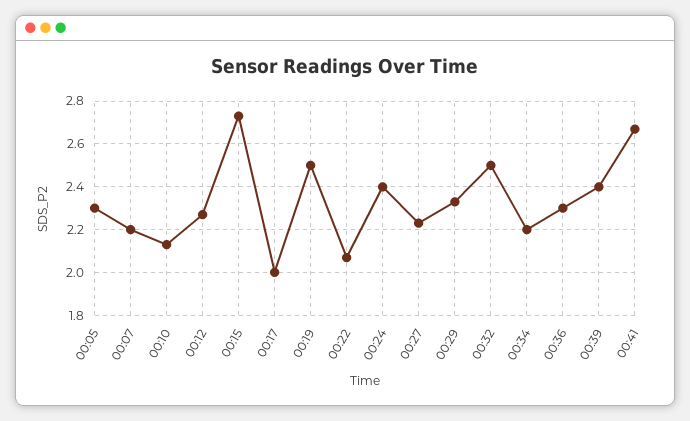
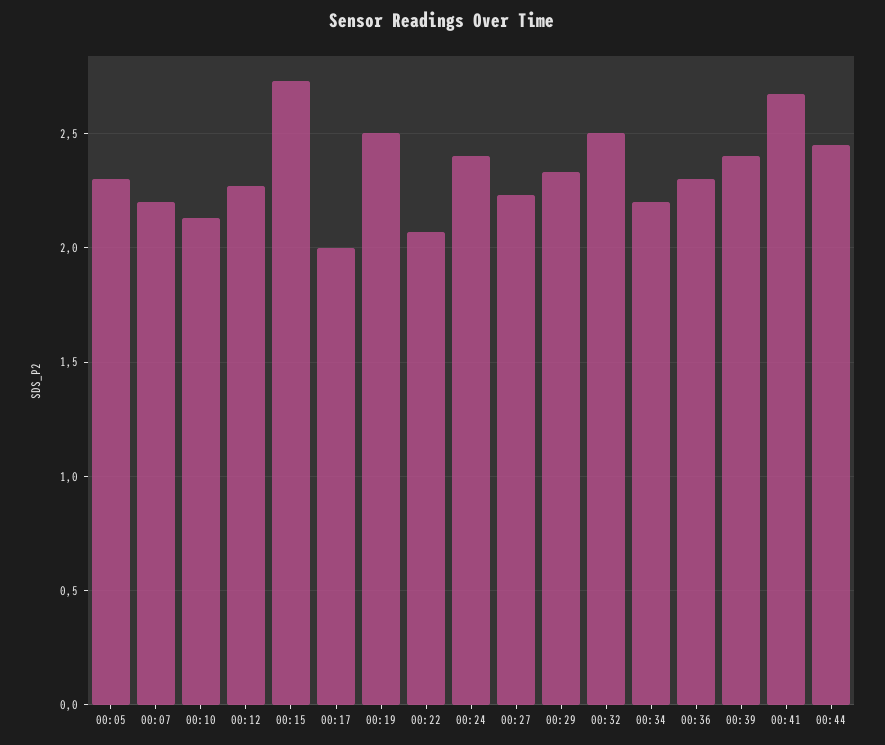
00:44: none -> 2.45

